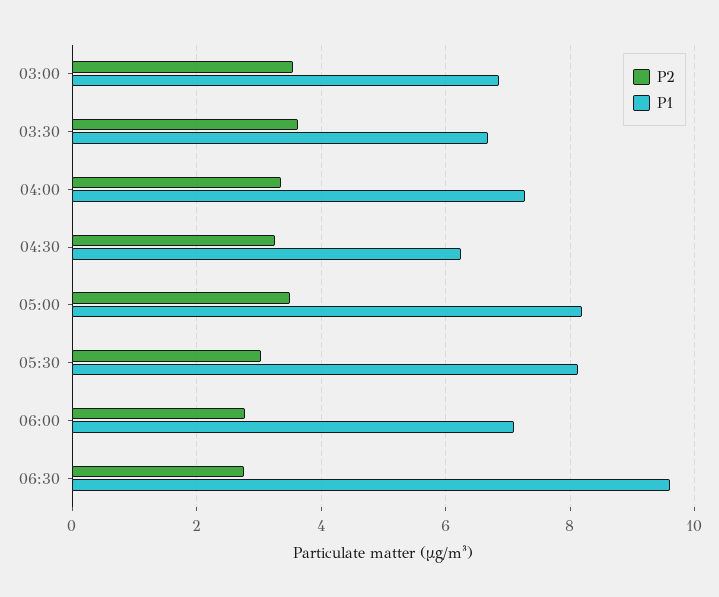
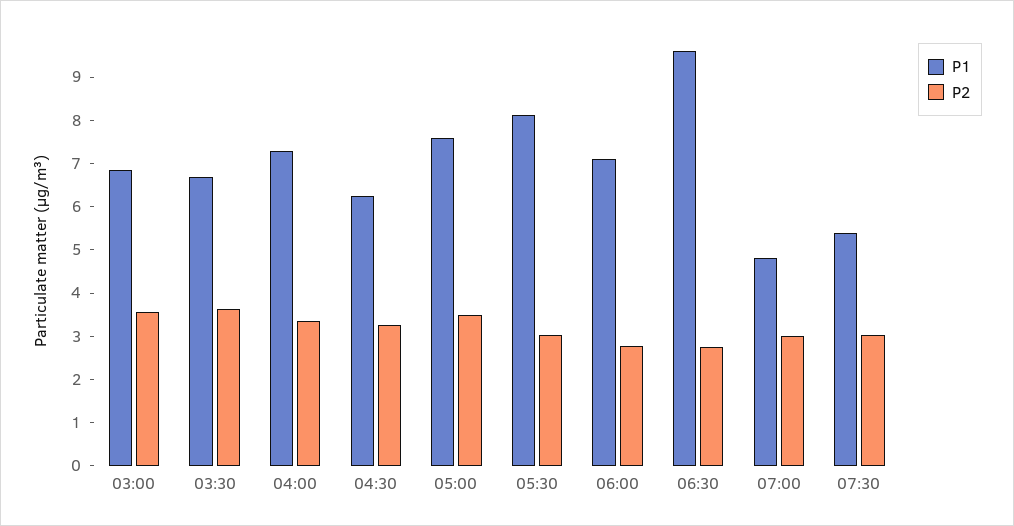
P1, 05:00: 8.2 -> 7.6
P1, 07:00: none -> 4.8
P2, 07:00: none -> 3
P1, 07:30: none -> 5.4
P2, 07:30: none -> 3

